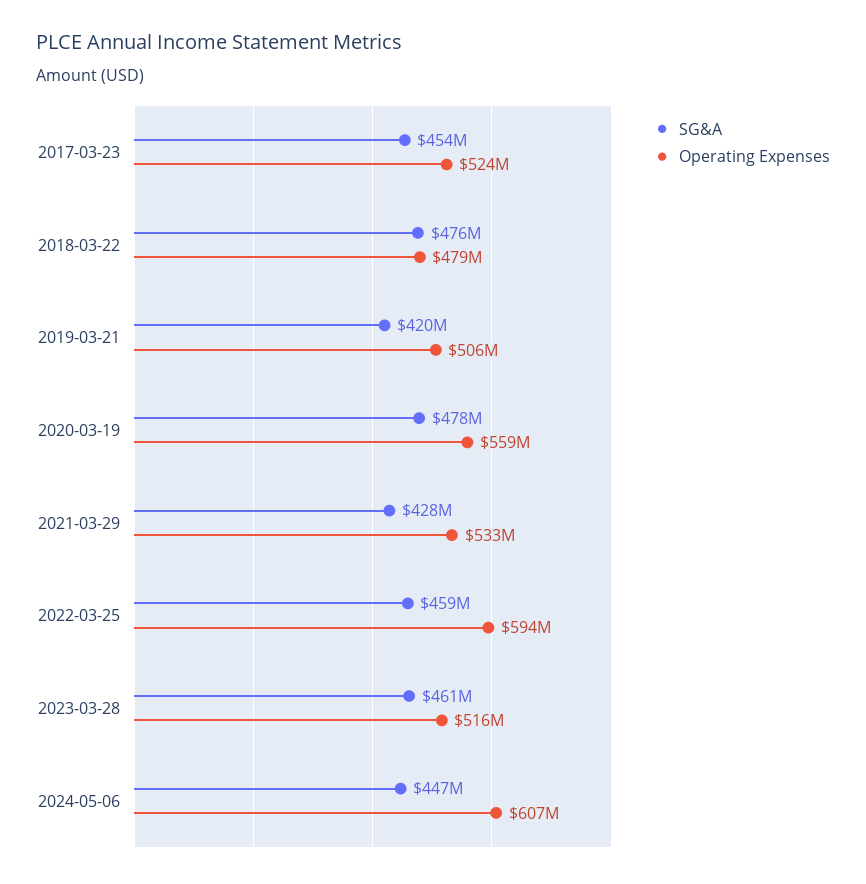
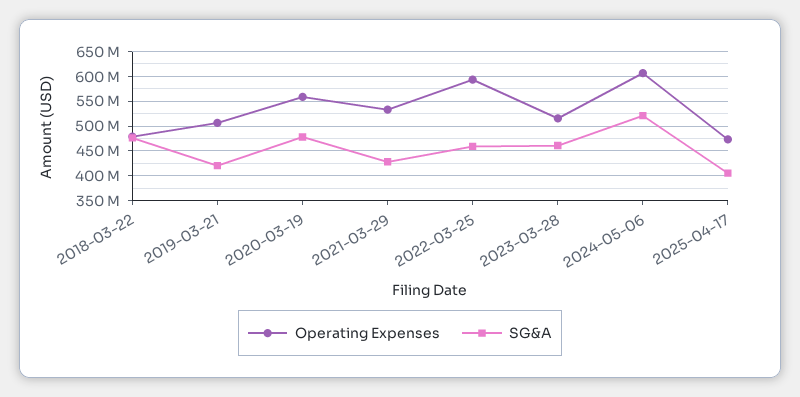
SG&A, 2017-03-23: 454000000 -> none
Operating Expenses, 2017-03-23: 524000000 -> none
SG&A, 2024-05-06: 447000000 -> 525000000
Operating Expenses, 2025-04-17: none -> 475000000
SG&A, 2025-04-17: none -> 400000000

